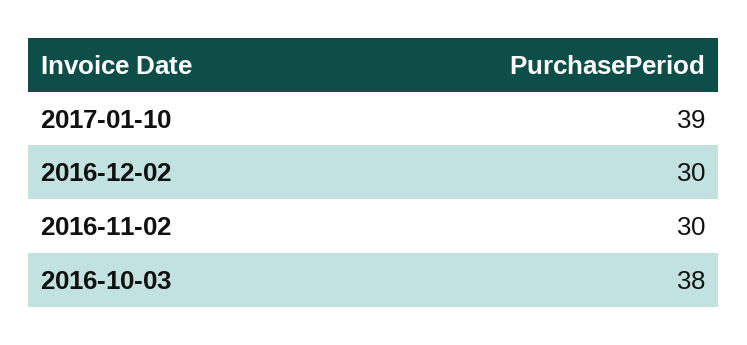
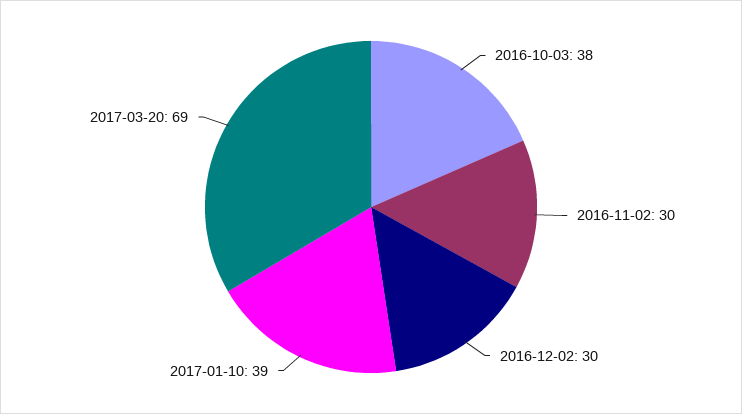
2017-03-20: none -> 69

